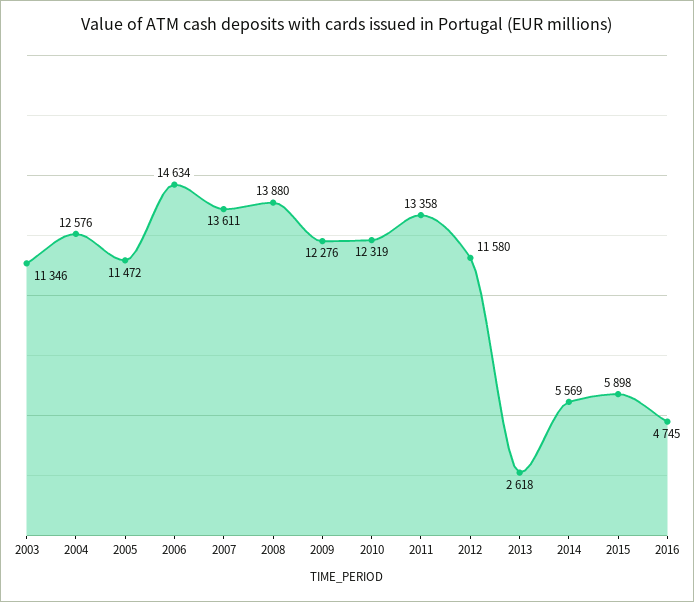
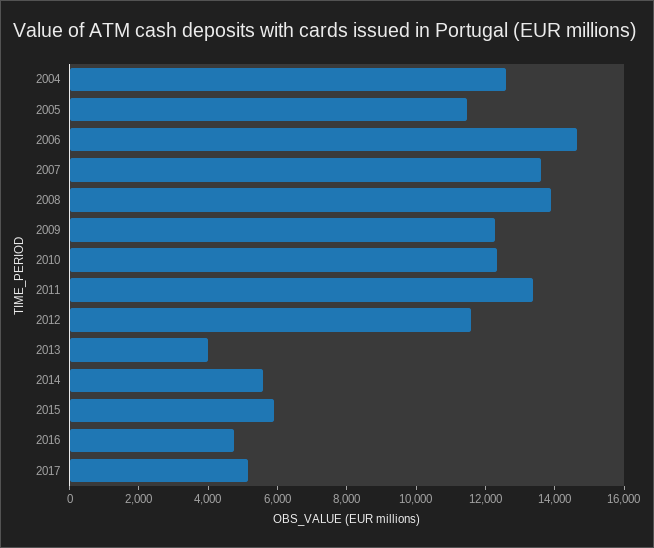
2003: 11346 -> none
2013: 2618 -> 4000
2017: none -> 5000

